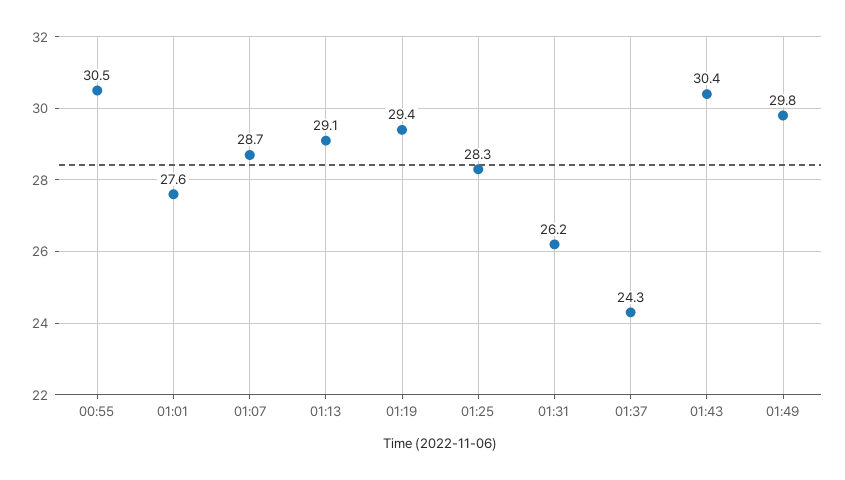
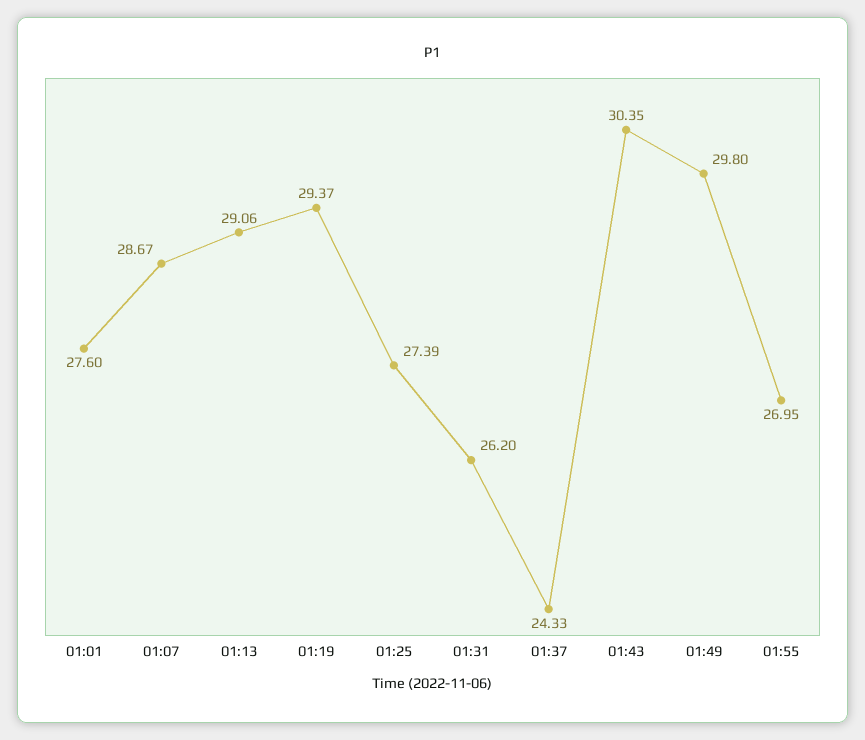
00:55: 30.5 -> none
01:25: 28.3 -> 27.39
01:55: none -> 26.95

